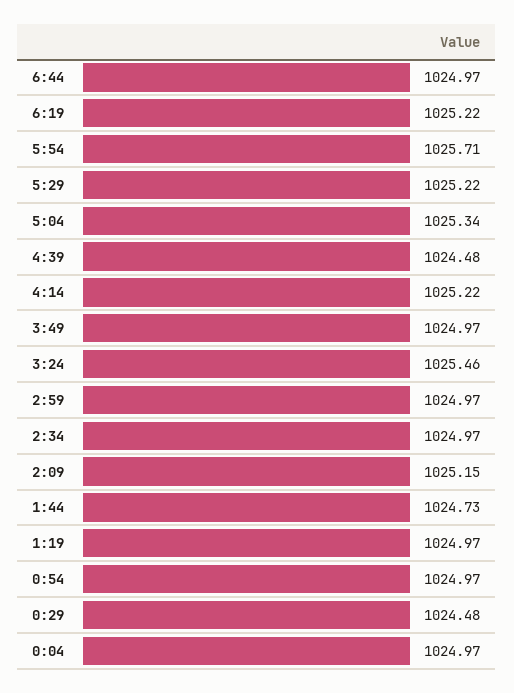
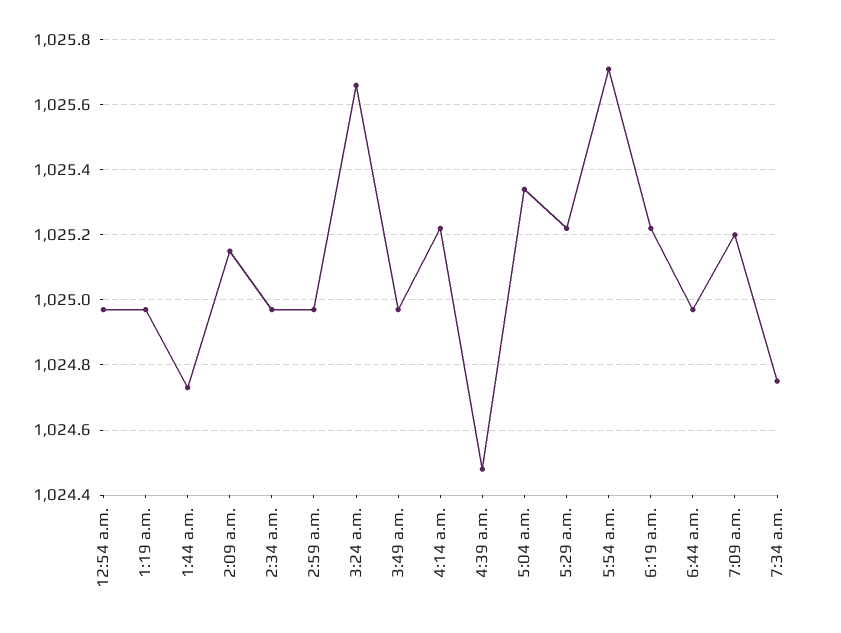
3:24: 1025.46 -> 1025.65
0:29: 1024.48 -> none
0:04: 1024.97 -> none
7:09 a.m.: none -> 1025.2
7:34 a.m.: none -> 1024.75

